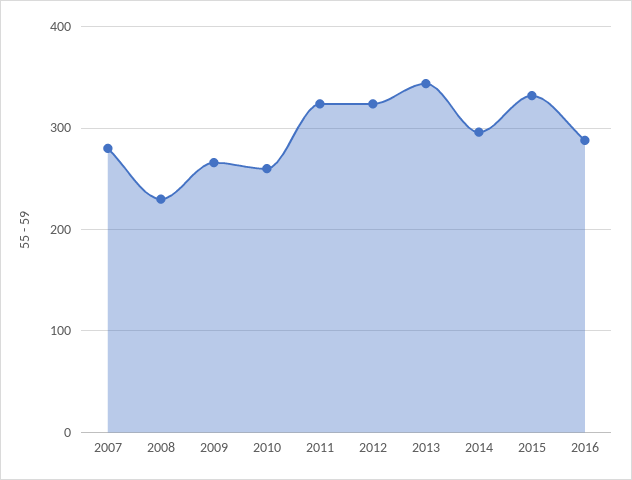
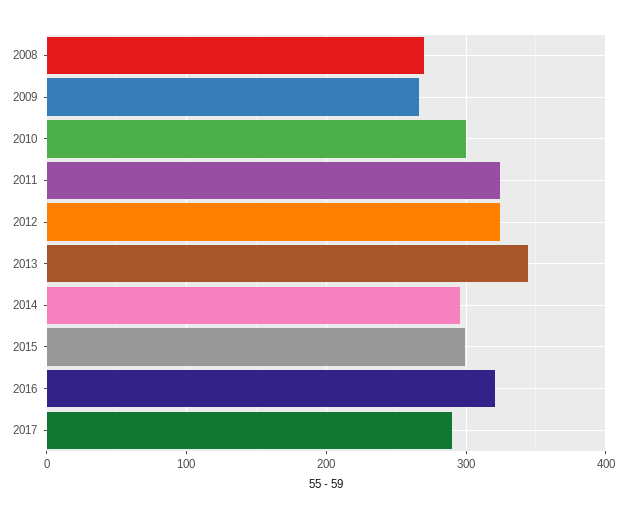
2007: 280 -> none
2008: 230 -> 270
2010: 260 -> 300
2015: 330 -> 300
2016: 290 -> 320
2017: none -> 290

